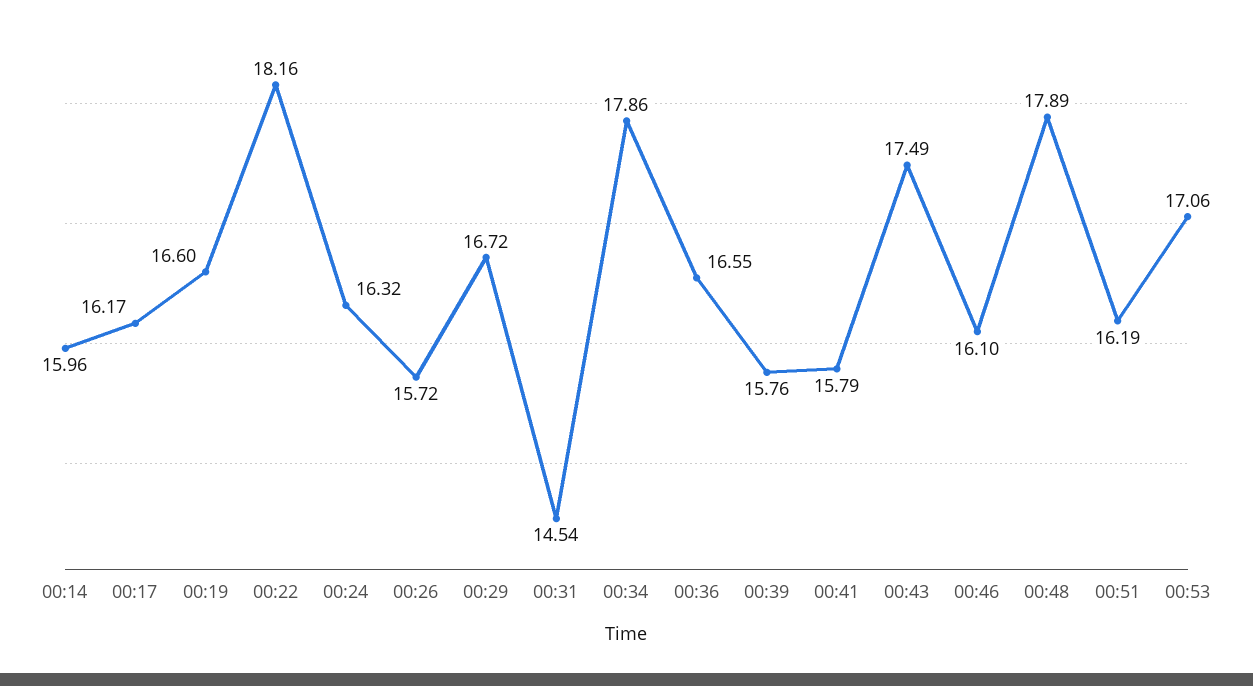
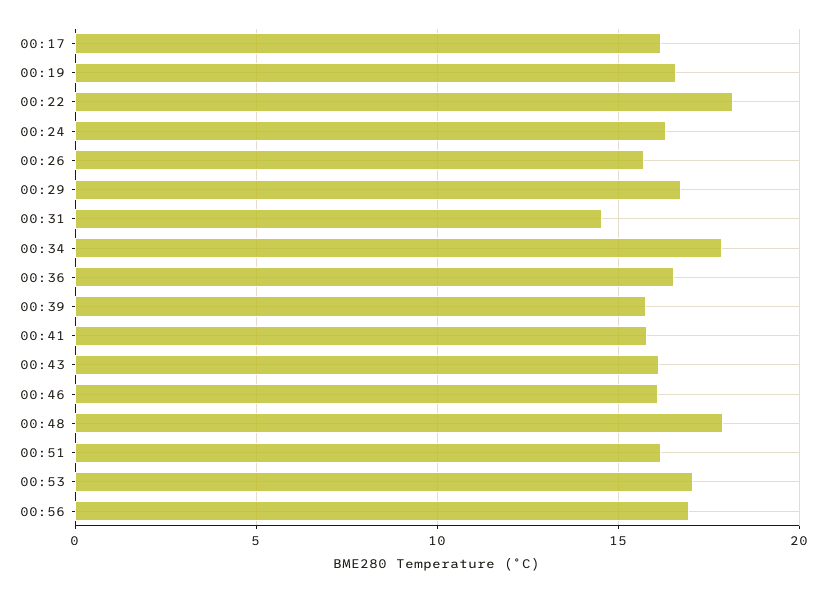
00:14: 15.96 -> none
00:43: 17.49 -> 16
00:56: none -> 17

